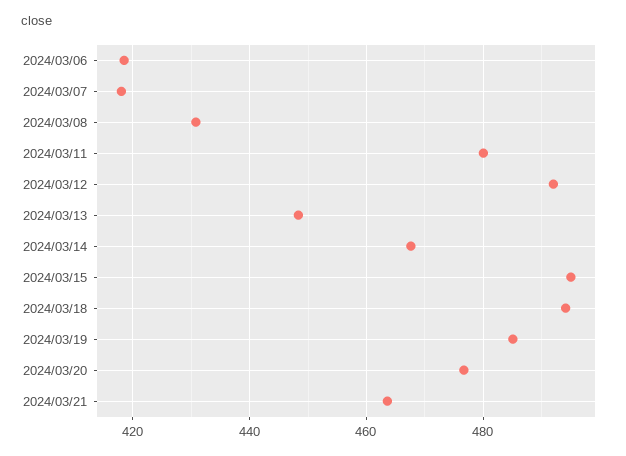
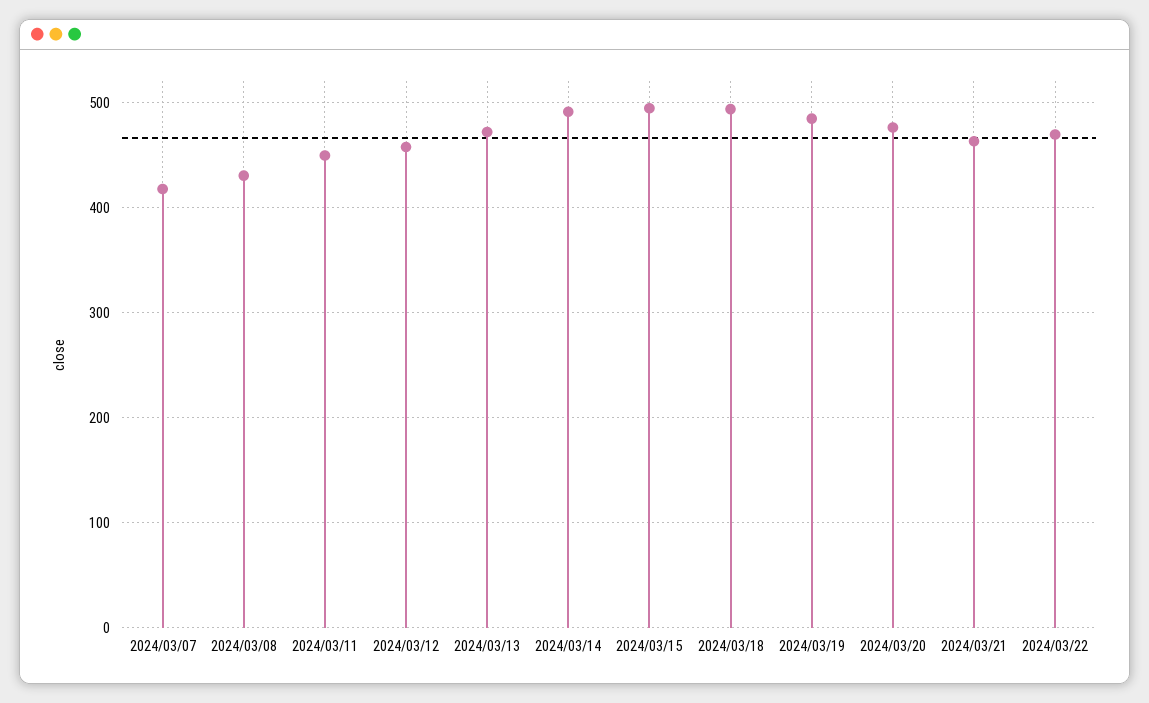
2024/03/06: 418 -> none
2024/03/11: 480 -> 450
2024/03/12: 492 -> 460
2024/03/13: 448 -> 470
2024/03/14: 468 -> 490
2024/03/22: none -> 470

